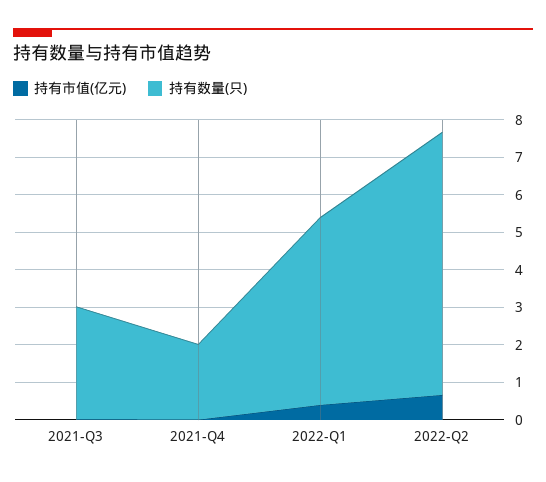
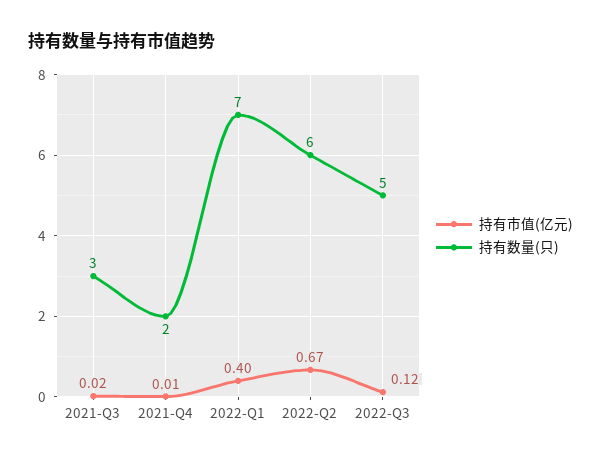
持有数量(只), 2022-Q1: 5 -> 7
持有数量(只), 2022-Q2: 7 -> 6
持有市值(亿元), 2022-Q3: none -> 0.12
持有数量(只), 2022-Q3: none -> 5

